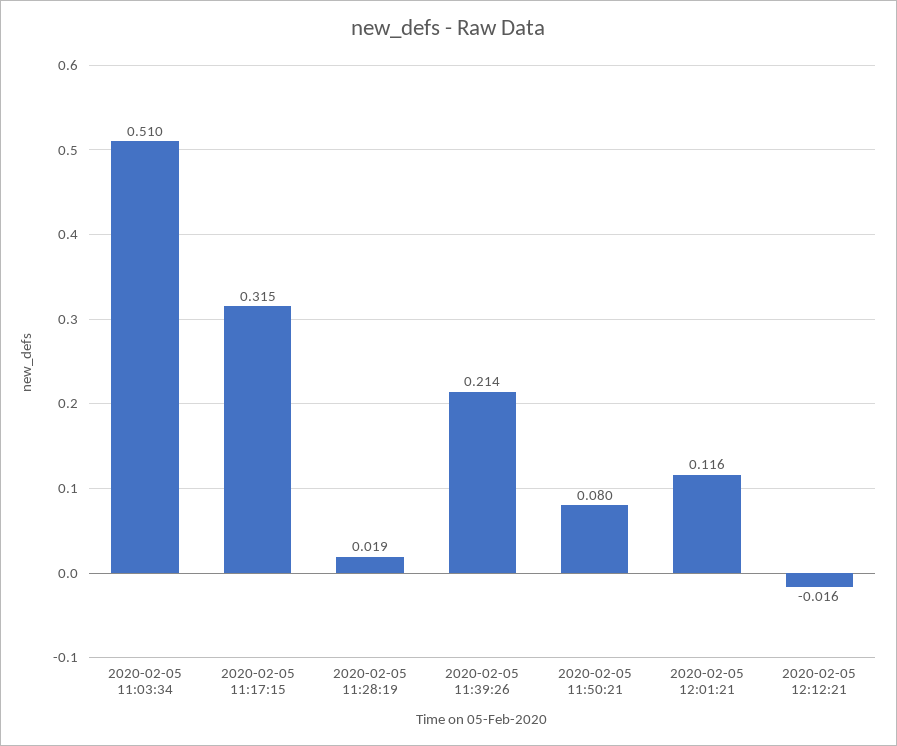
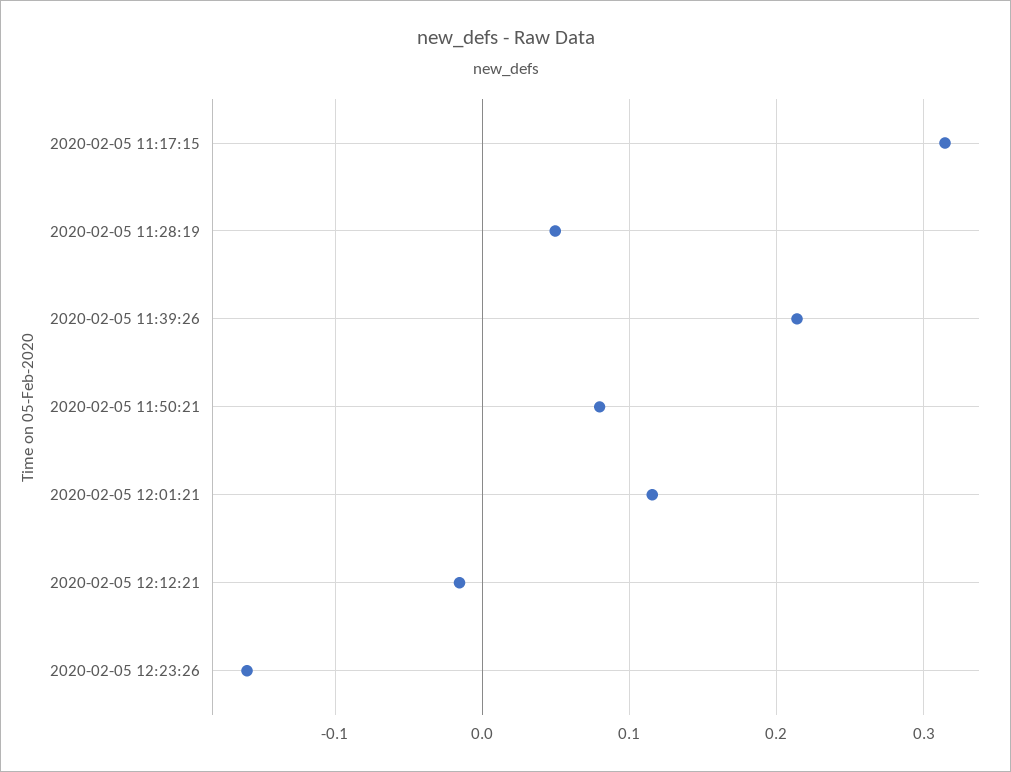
2020-02-05 11:03:34: 0.51 -> none
2020-02-05 11:28:19: 0.019 -> 0.05
2020-02-05 12:23:26: none -> -0.16

